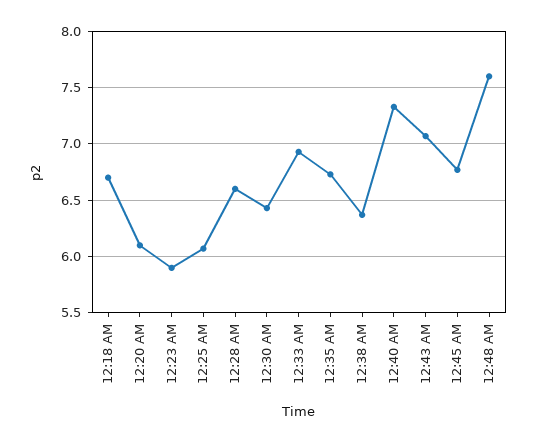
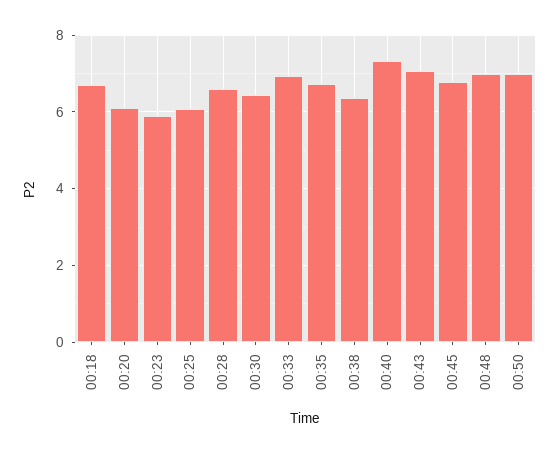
12:48 AM: 7.6 -> 7
00:50: none -> 7

